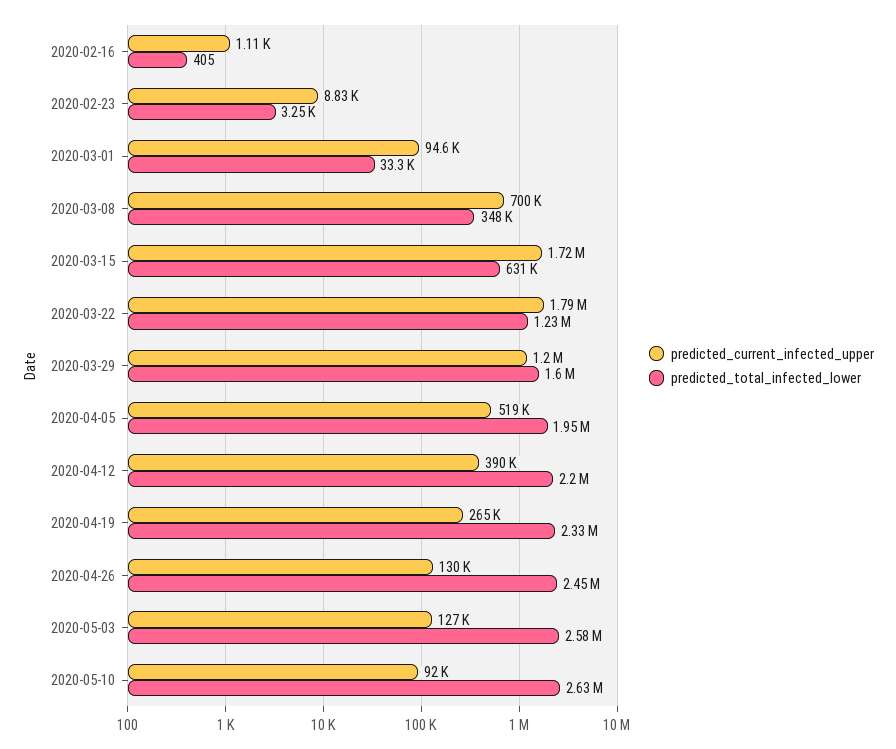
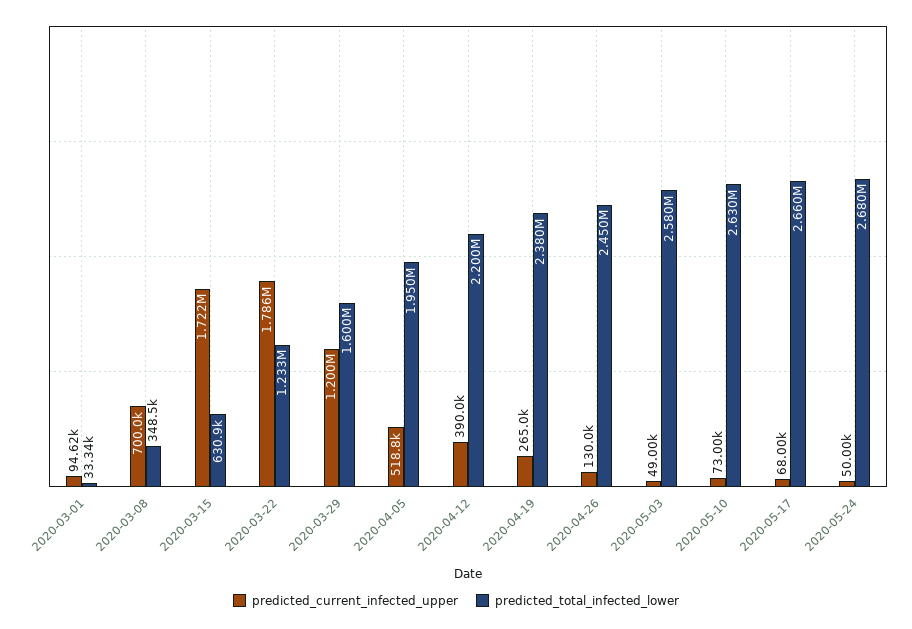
predicted_current_infected_upper, 2020-02-16: 1110 -> none
predicted_total_infected_lower, 2020-02-16: 405 -> none
predicted_current_infected_upper, 2020-02-23: 8830 -> none
predicted_total_infected_lower, 2020-02-23: 3250 -> none
predicted_total_infected_lower, 2020-04-19: 2330000 -> 2380000
predicted_current_infected_upper, 2020-05-03: 127000 -> 49000
predicted_current_infected_upper, 2020-05-10: 92000 -> 73000
predicted_current_infected_upper, 2020-05-17: none -> 68000
predicted_total_infected_lower, 2020-05-17: none -> 2660000
predicted_current_infected_upper, 2020-05-24: none -> 50000
predicted_total_infected_lower, 2020-05-24: none -> 2680000

